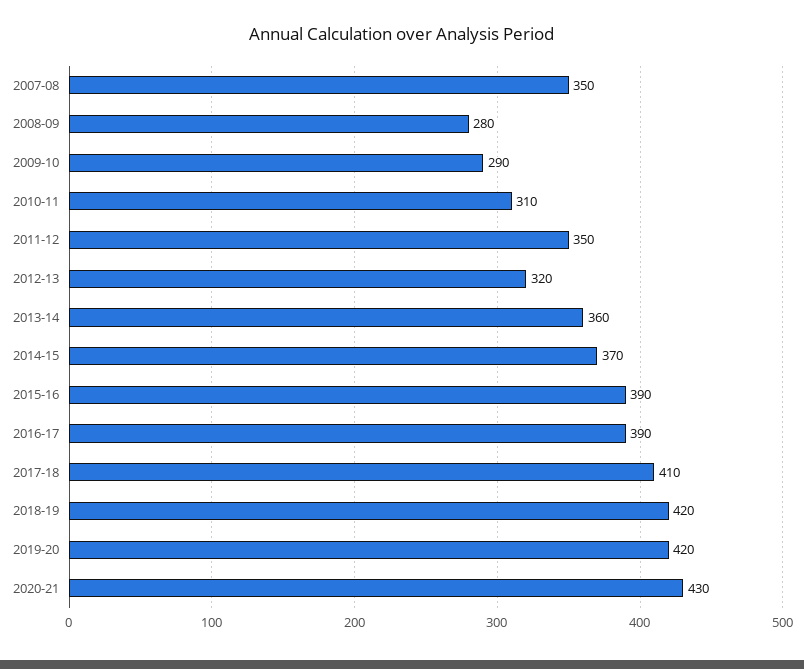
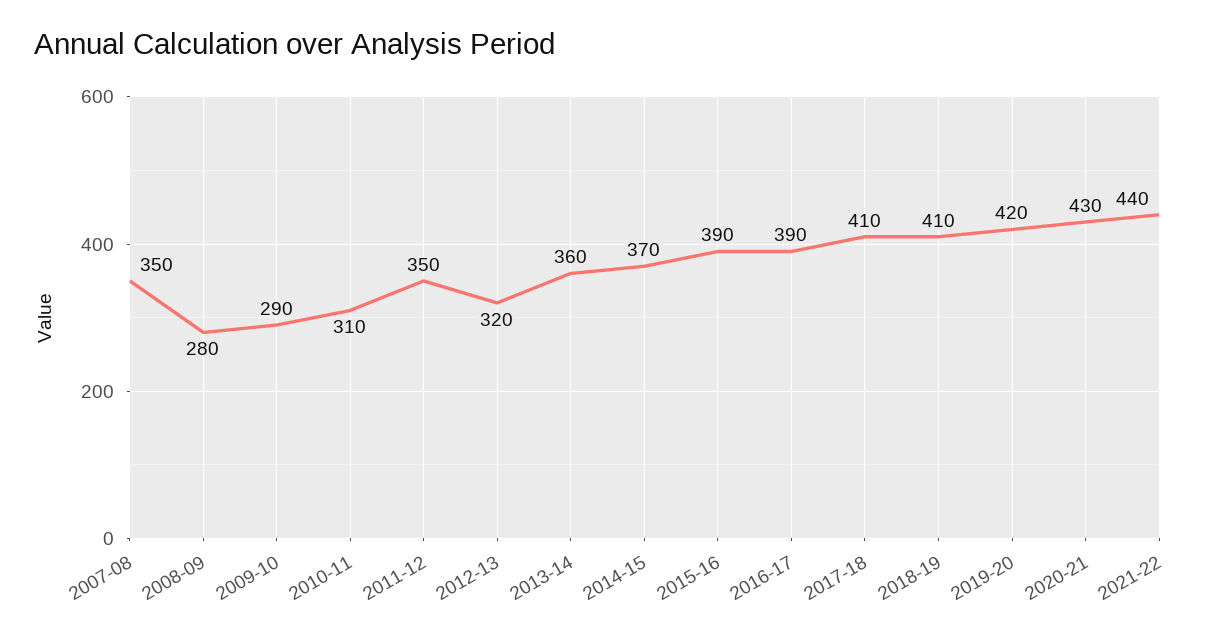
2018-19: 420 -> 410
2021-22: none -> 440

